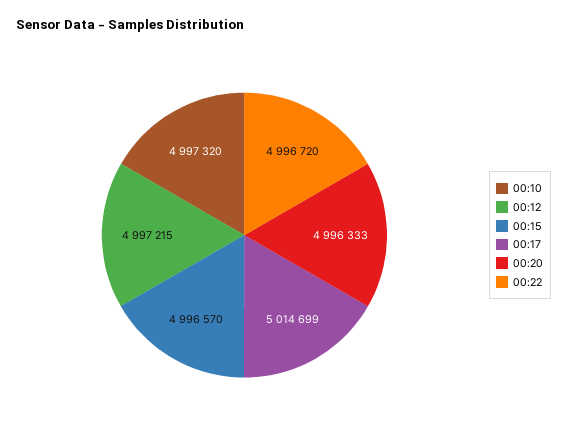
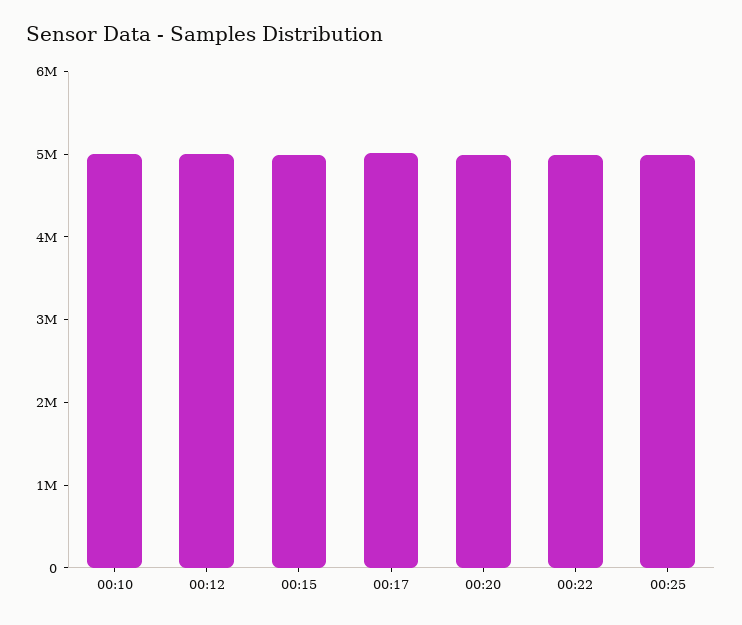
00:25: none -> 5000000

